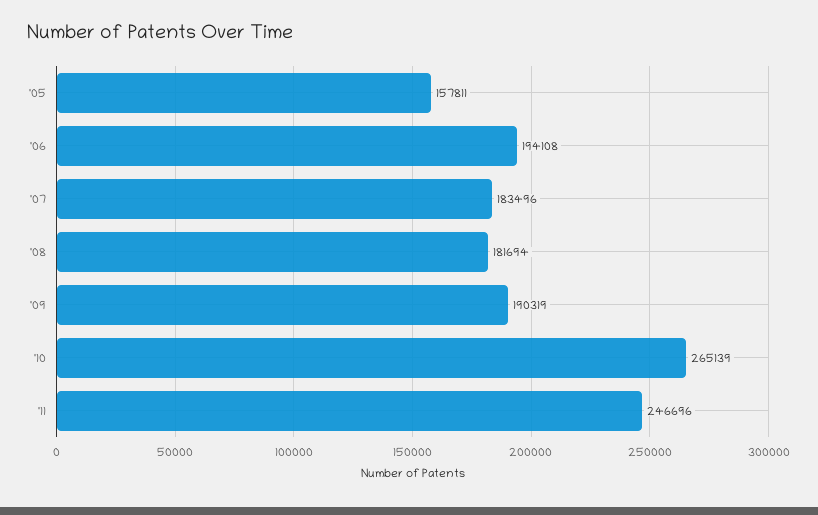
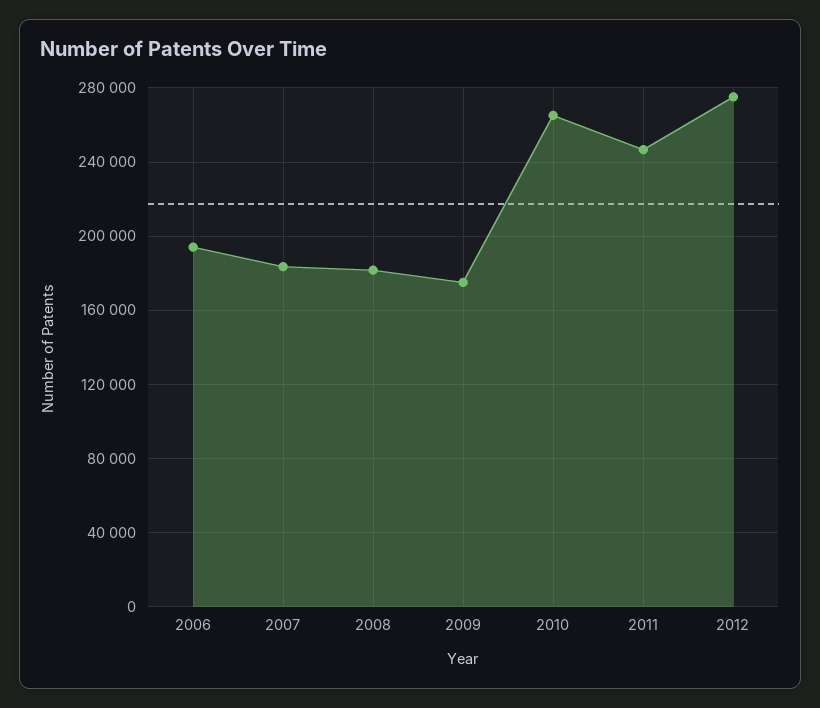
'05: 157811 -> none
'09: 190319 -> 175000
2012: none -> 275000

